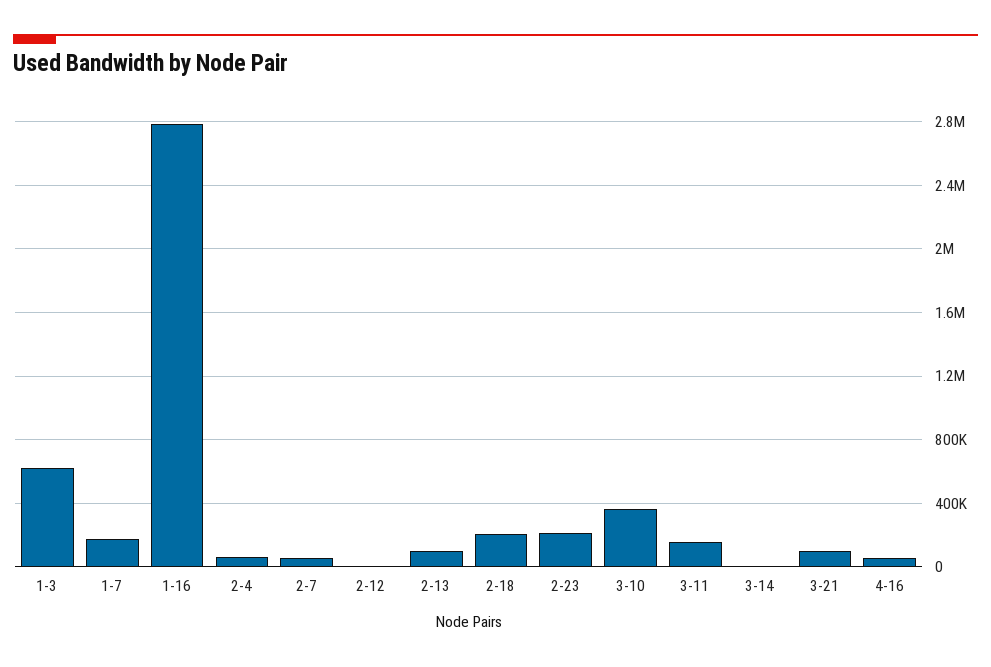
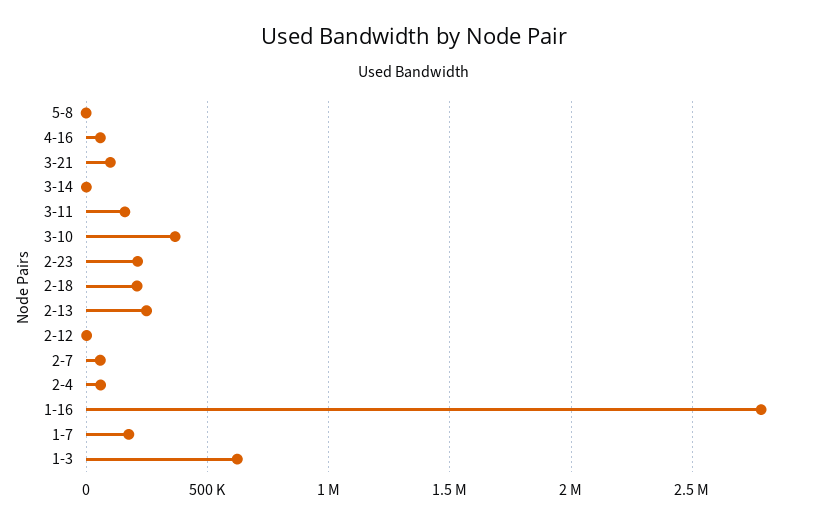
2-13: 100000 -> 250000
5-8: none -> 0

